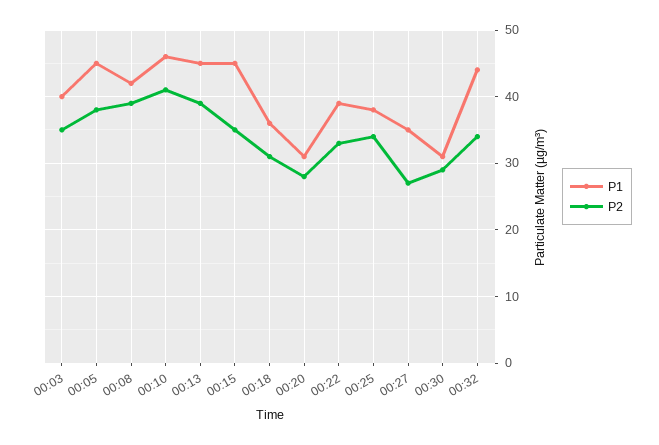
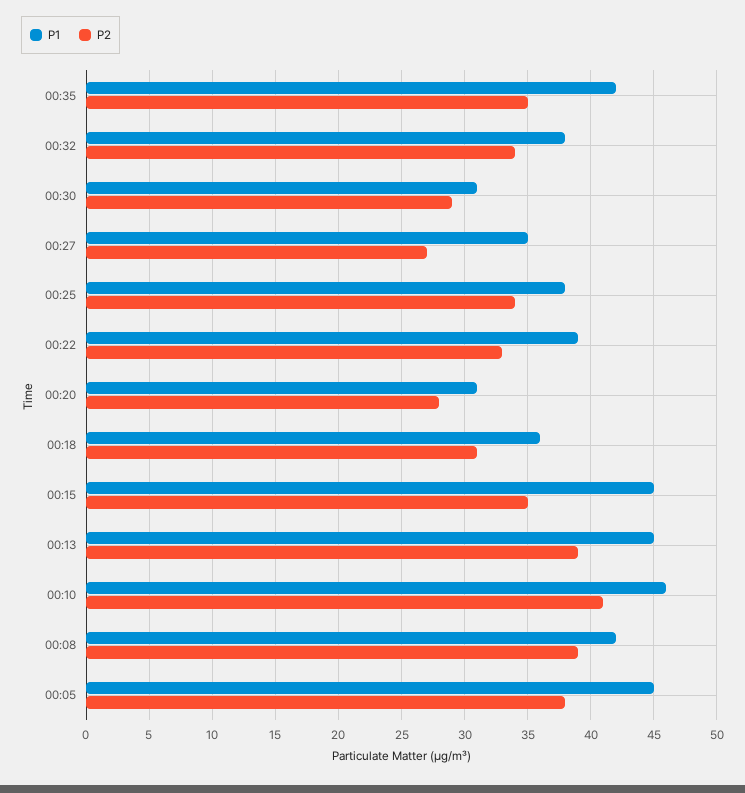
P1, 00:03: 40 -> none
P2, 00:03: 35 -> none
P1, 00:32: 44 -> 38
P1, 00:35: none -> 42
P2, 00:35: none -> 35

